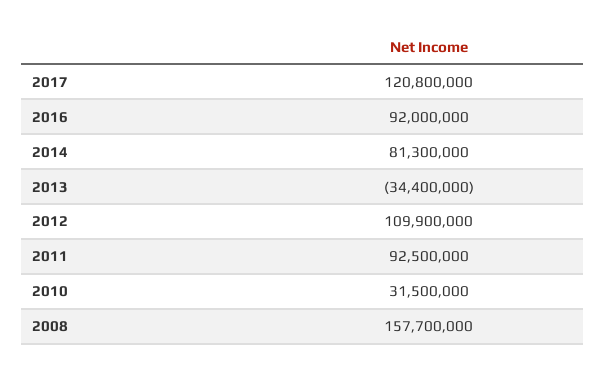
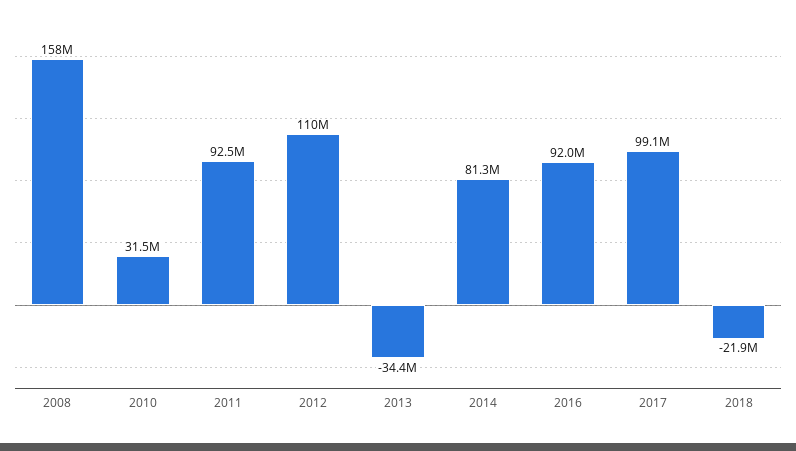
2017: 120800000 -> 99100000
2018: none -> -21900000

